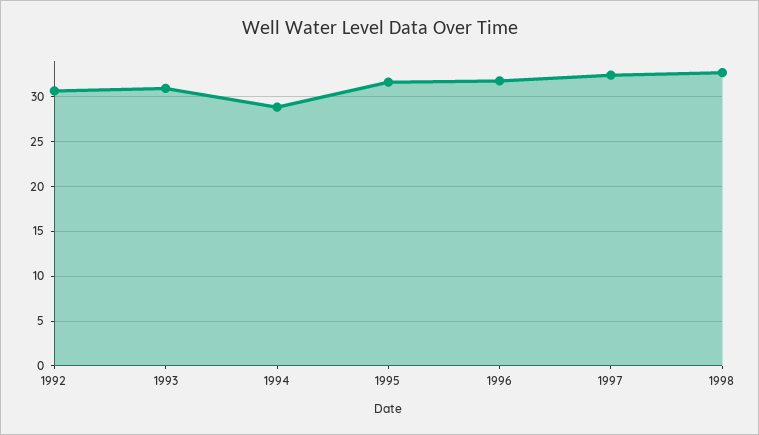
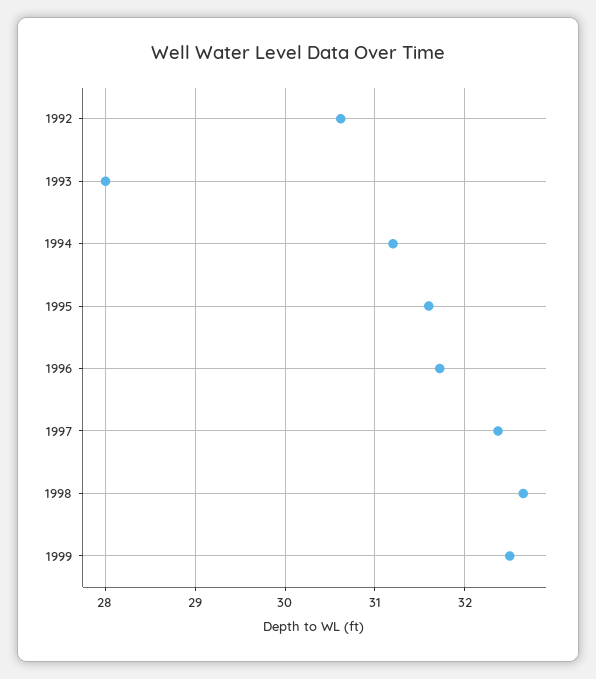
1993: 31 -> 28
1994: 29 -> 31.2
1999: none -> 32.5

